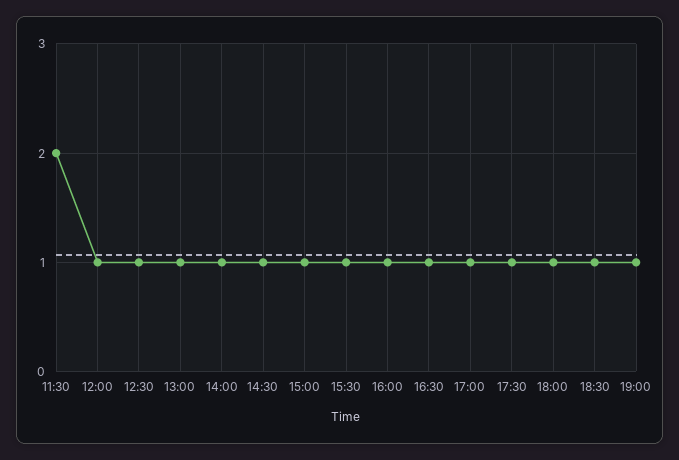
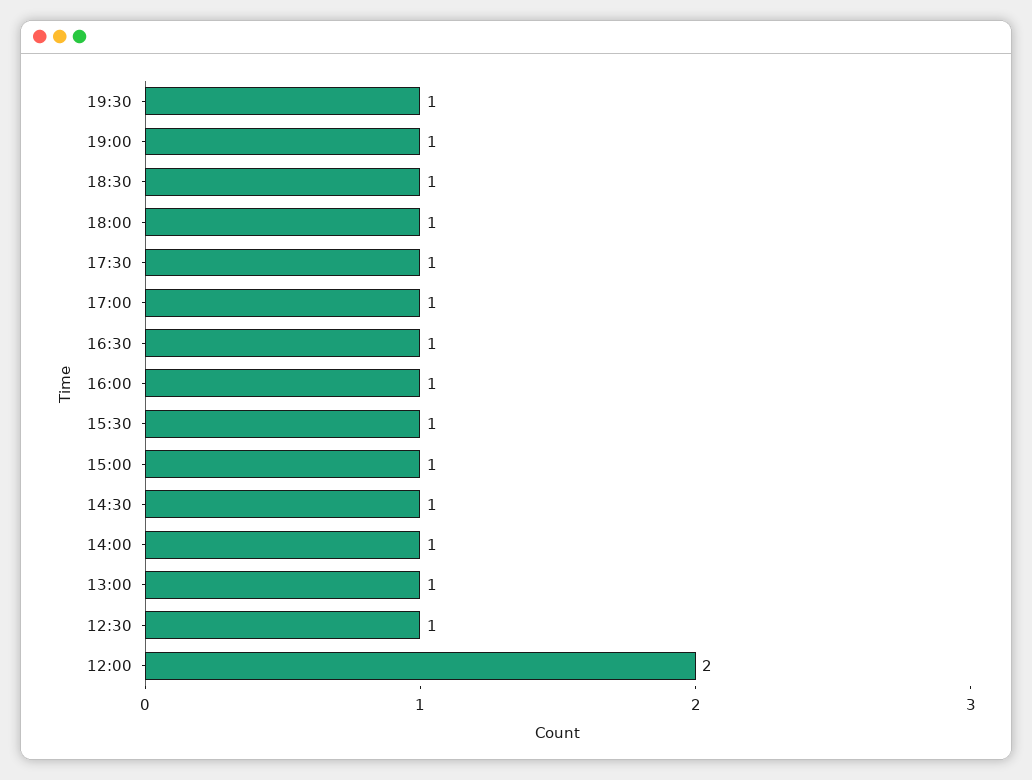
11:30: 2 -> none
12:00: 1 -> 2
19:30: none -> 1

